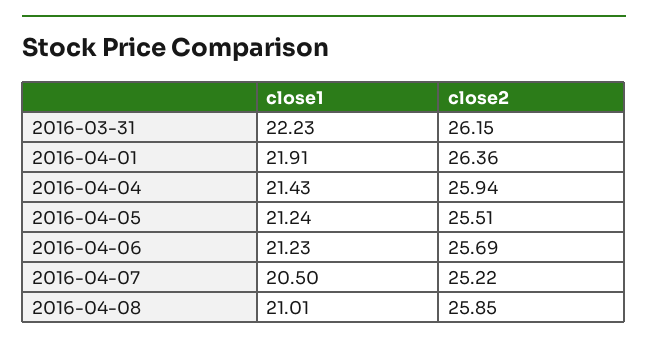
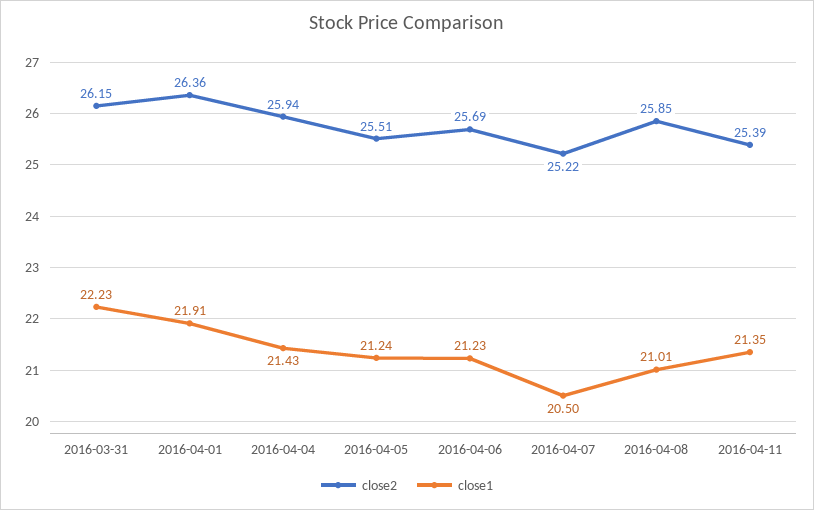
close2, 2016-04-11: none -> 25.39
close1, 2016-04-11: none -> 21.35

